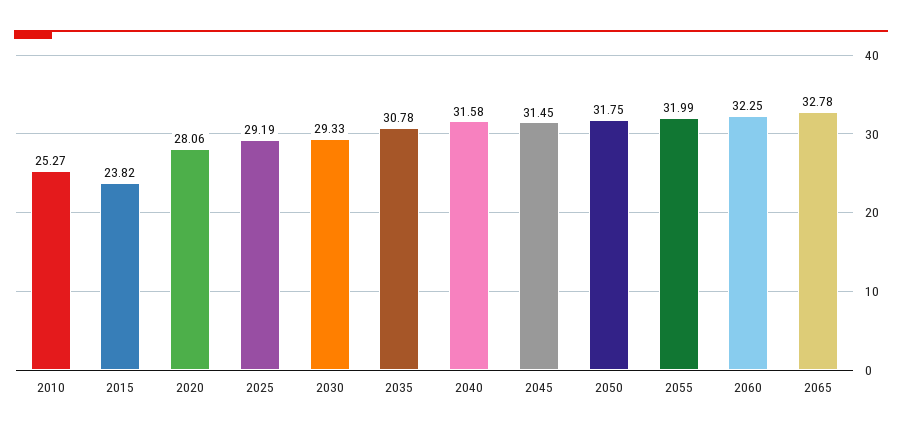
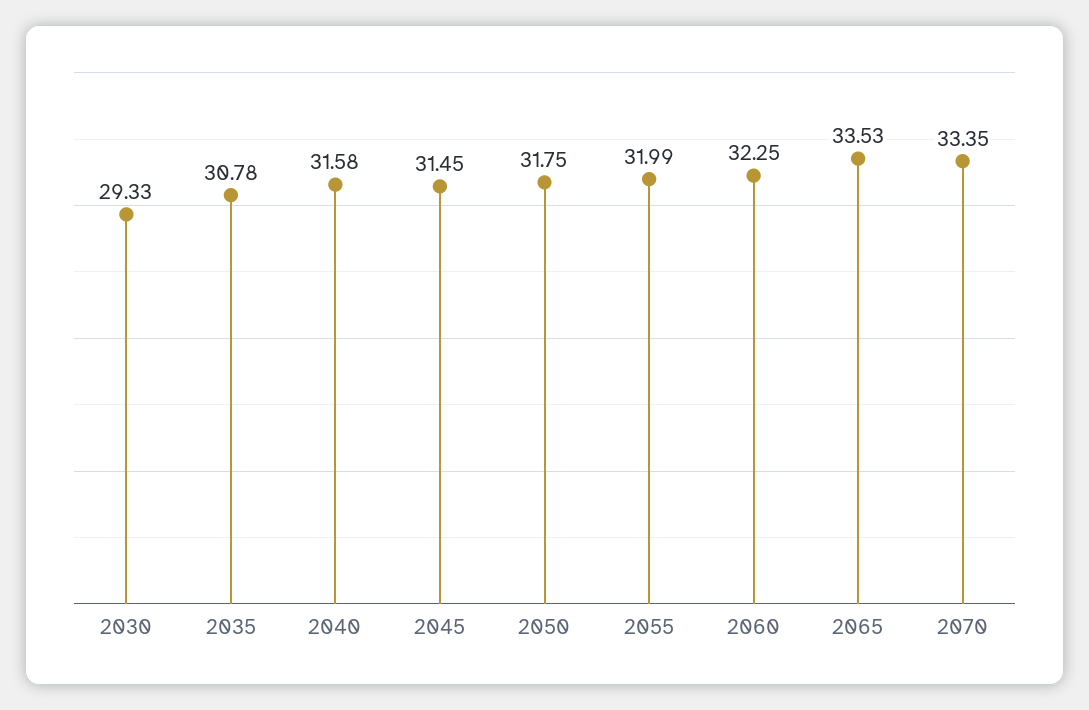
2010: 25.27 -> none
2015: 23.82 -> none
2020: 28.06 -> none
2025: 29.19 -> none
2065: 32.78 -> 33.53
2070: none -> 33.35

